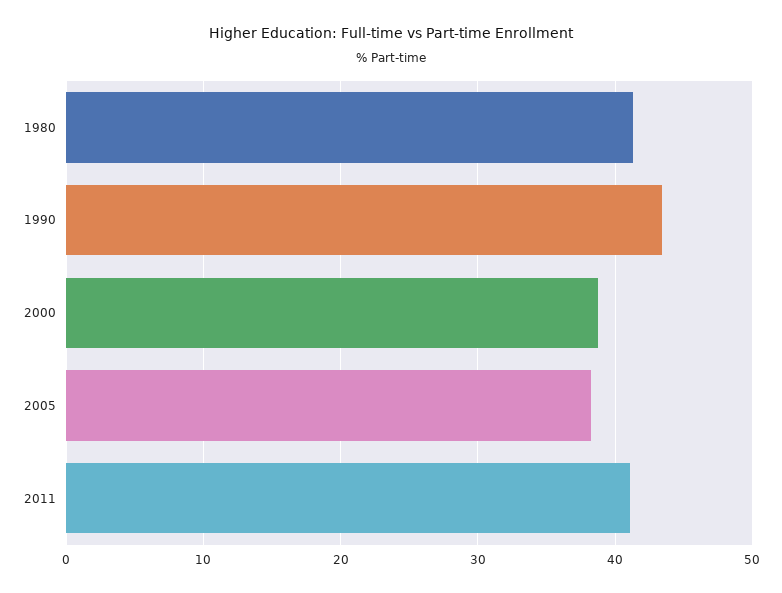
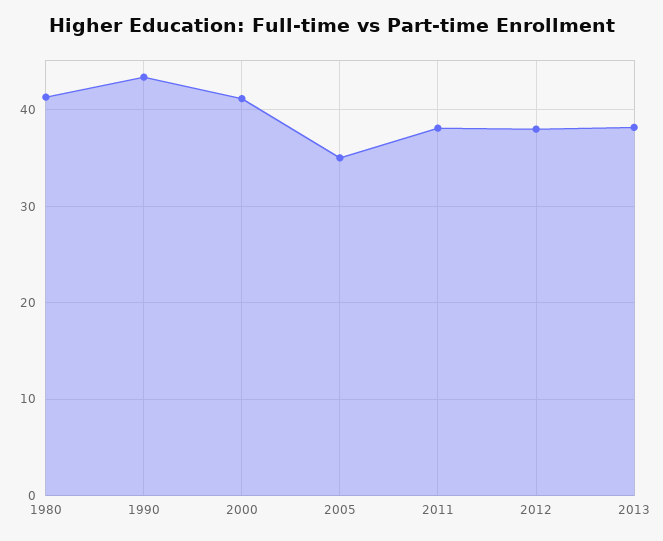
2000: 39 -> 41
2005: 38 -> 35
2011: 41 -> 38
2012: none -> 38
2013: none -> 38

